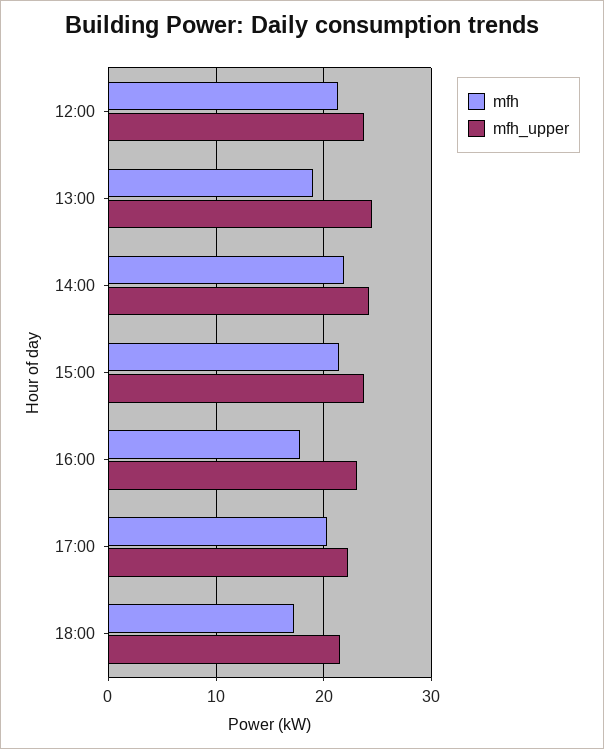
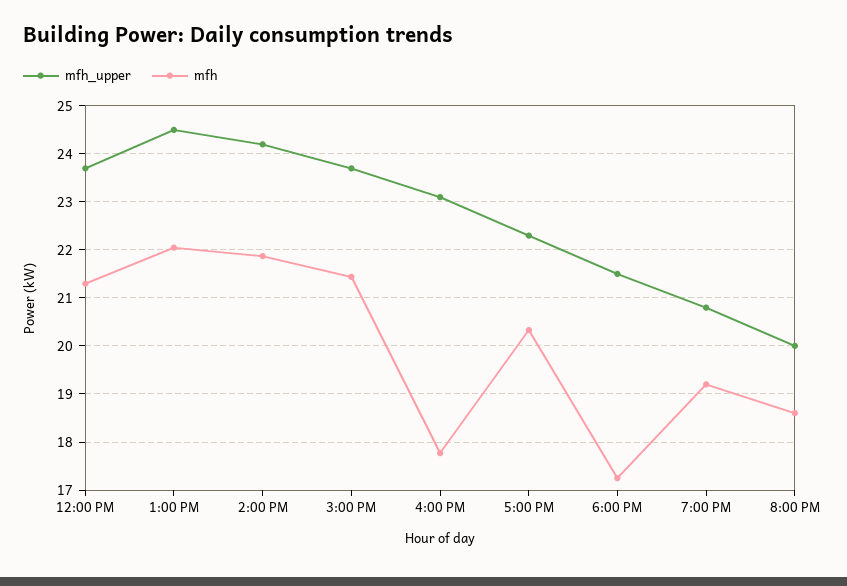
mfh, 13:00: 19 -> 22
mfh_upper, 7:00 PM: none -> 20.8
mfh, 7:00 PM: none -> 19.2
mfh_upper, 8:00 PM: none -> 20
mfh, 8:00 PM: none -> 18.6

